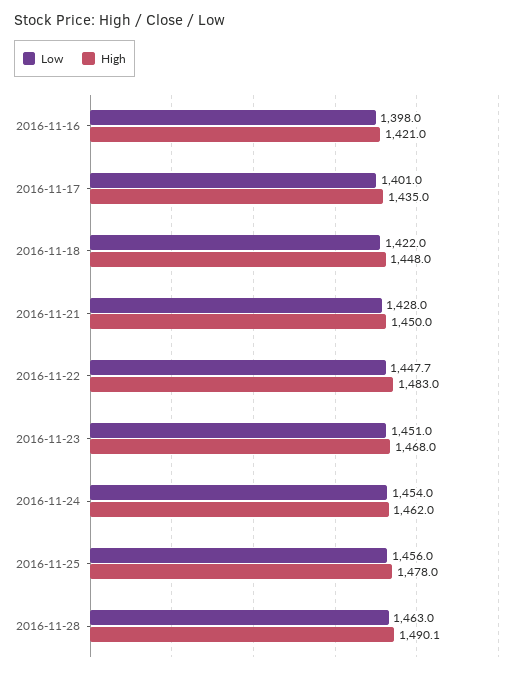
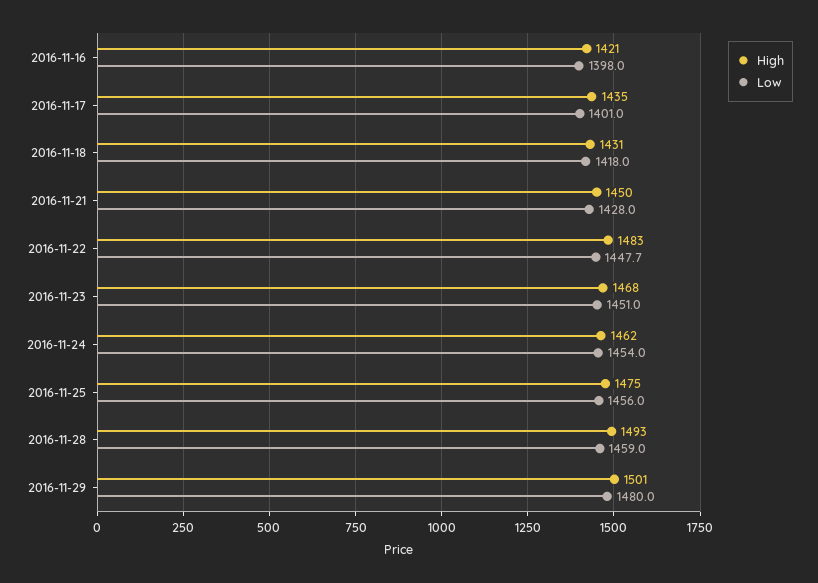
Low, 2016-11-18: 1422 -> 1418
High, 2016-11-18: 1448 -> 1431
High, 2016-11-25: 1478 -> 1475
Low, 2016-11-28: 1463 -> 1459
High, 2016-11-28: 1490.1 -> 1493
High, 2016-11-29: none -> 1501
Low, 2016-11-29: none -> 1480

